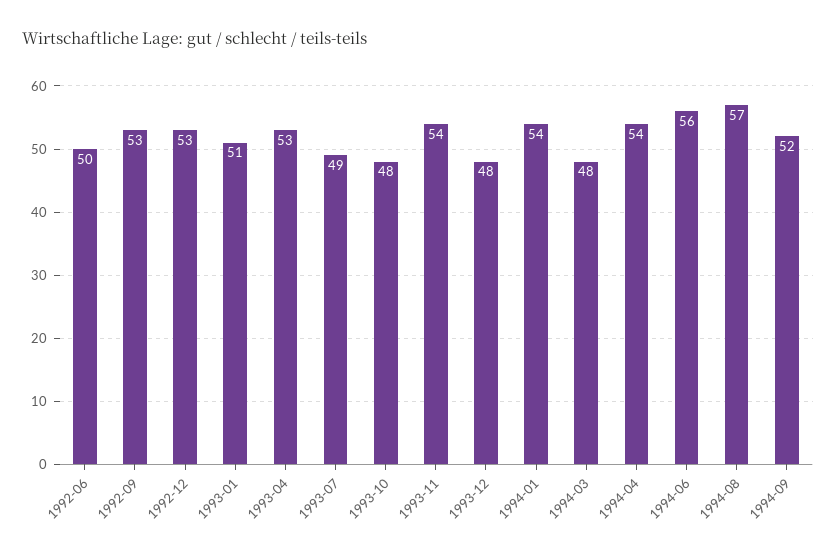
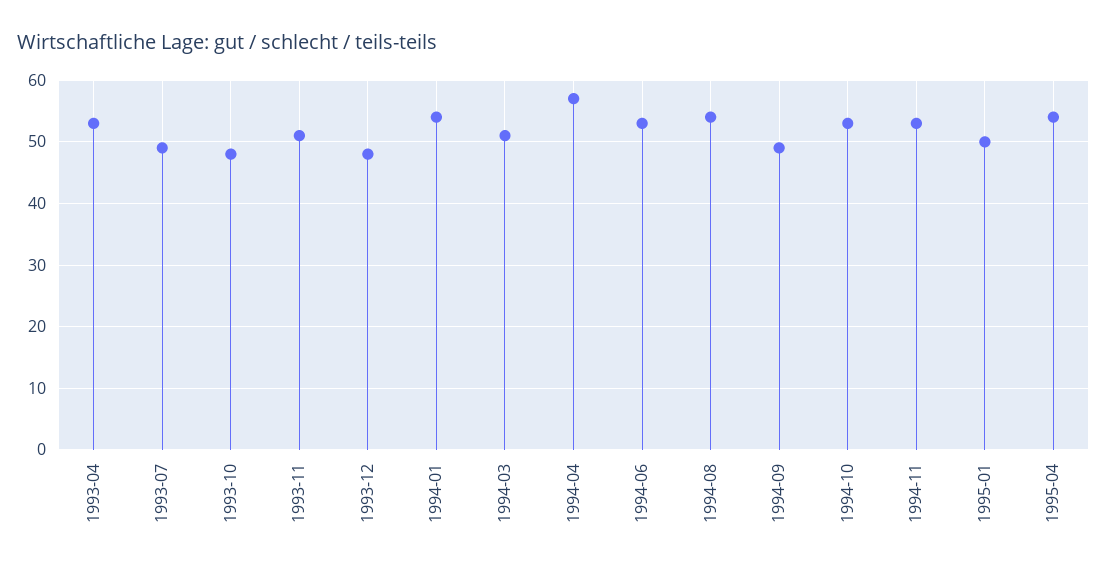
1992-06: 50 -> none
1992-09: 53 -> none
1992-12: 53 -> none
1993-01: 51 -> none
1993-11: 54 -> 51
1994-03: 48 -> 51
1994-04: 54 -> 57
1994-06: 56 -> 53
1994-08: 57 -> 54
1994-09: 52 -> 49
1994-10: none -> 53
1994-11: none -> 53
1995-01: none -> 50
1995-04: none -> 54

